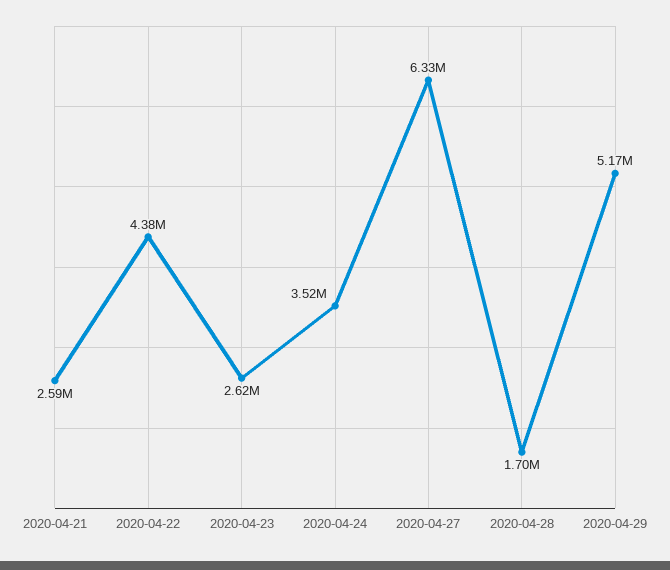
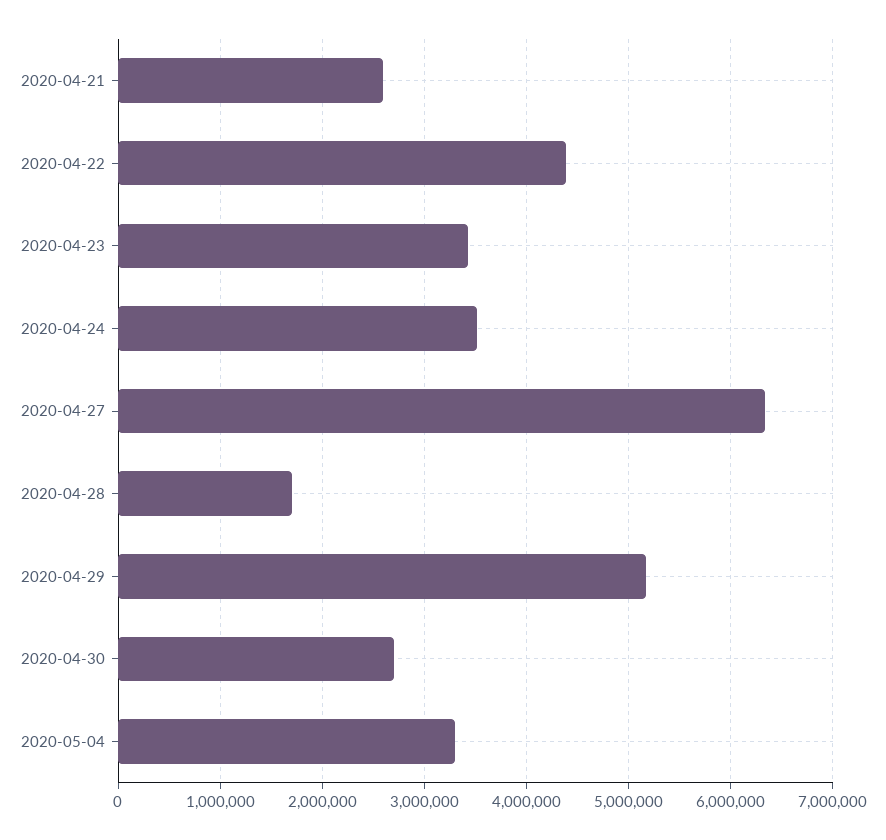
2020-04-23: 2620000 -> 3400000
2020-04-30: none -> 2700000
2020-05-04: none -> 3300000

